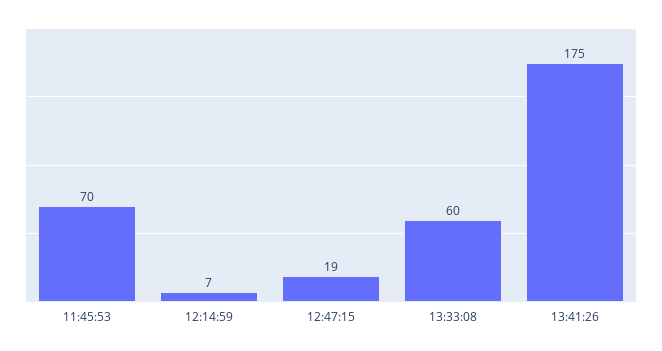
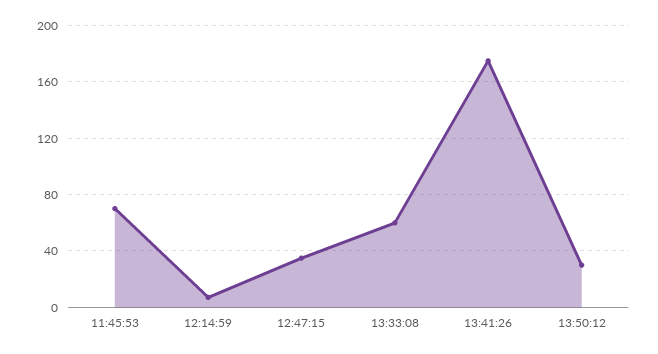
12:47:15: 19 -> 35
13:50:12: none -> 30

